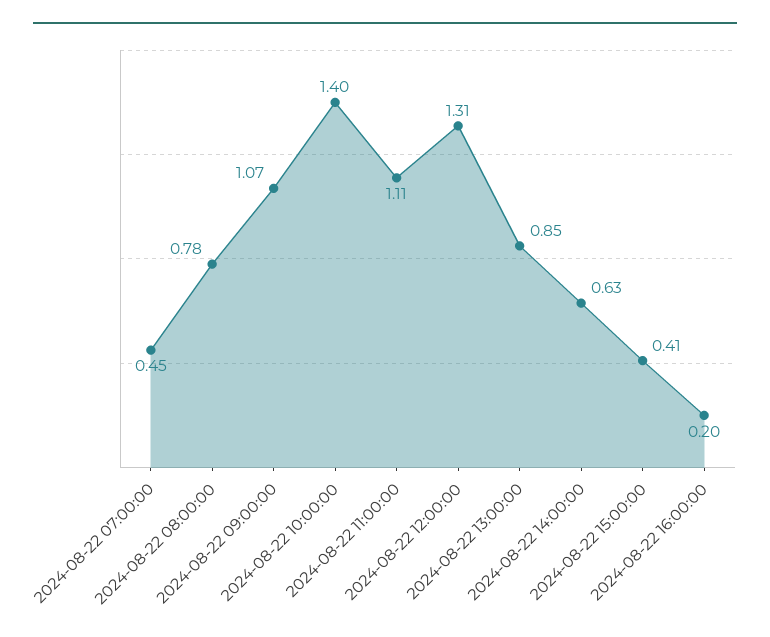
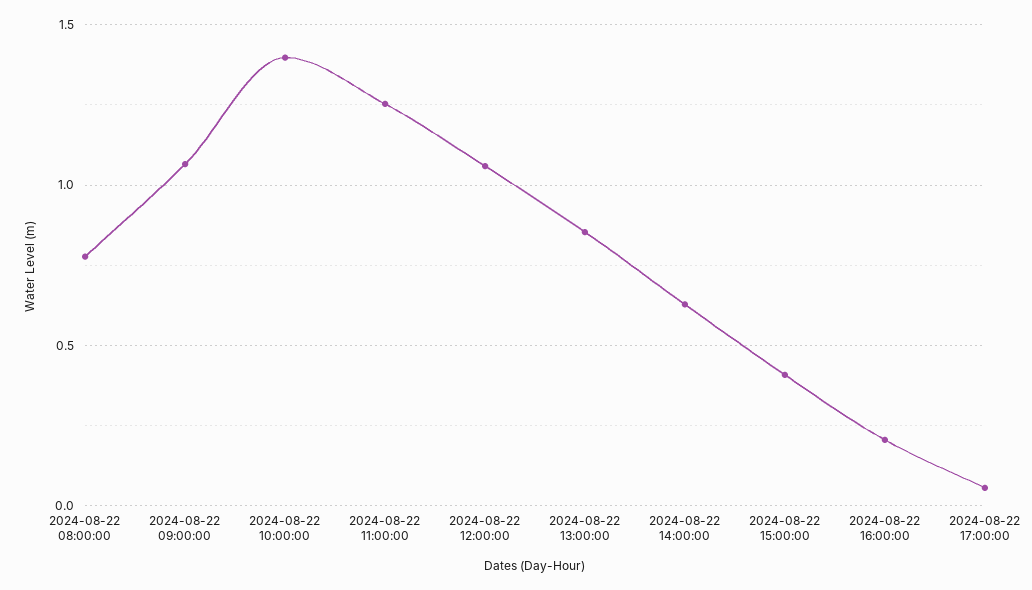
2024-08-22 07:00:00: 0.45 -> none
2024-08-22 11:00:00: 1.11 -> 1.25
2024-08-22 12:00:00: 1.31 -> 1.05
2024-08-22 17:00:00: none -> 0.05

